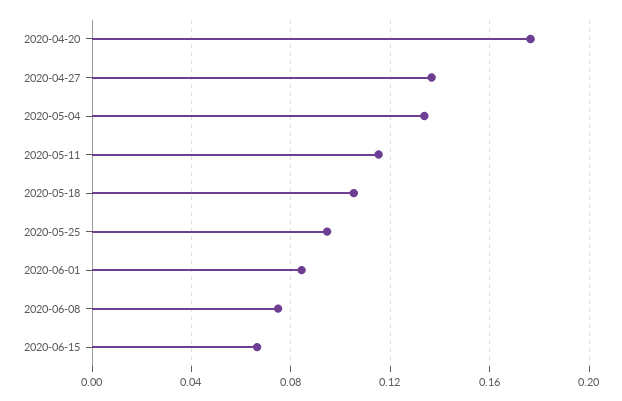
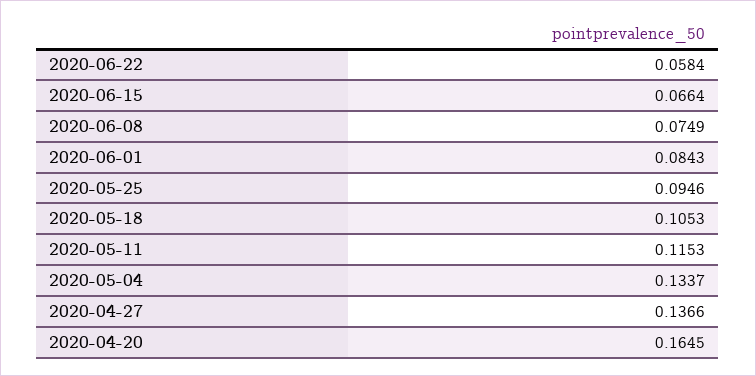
2020-04-20: 0.175 -> 0.1645
2020-06-22: none -> 0.0584

